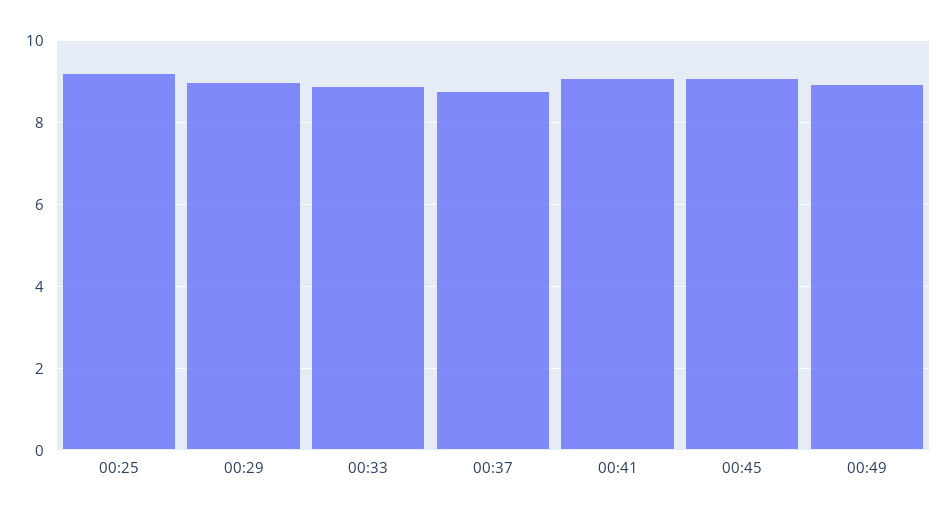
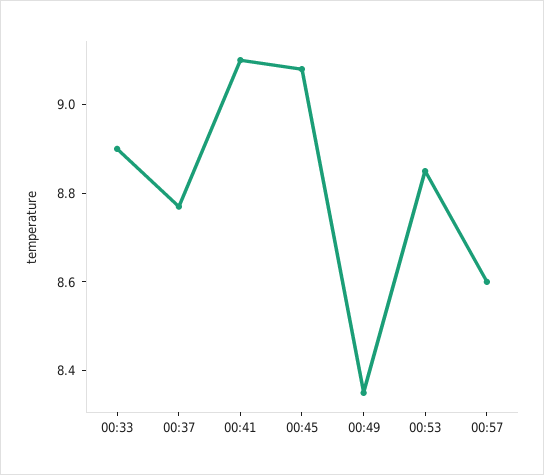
00:25: 9.2 -> none
00:29: 9 -> none
00:49: 9 -> 8.35
00:53: none -> 8.85
00:57: none -> 8.6

